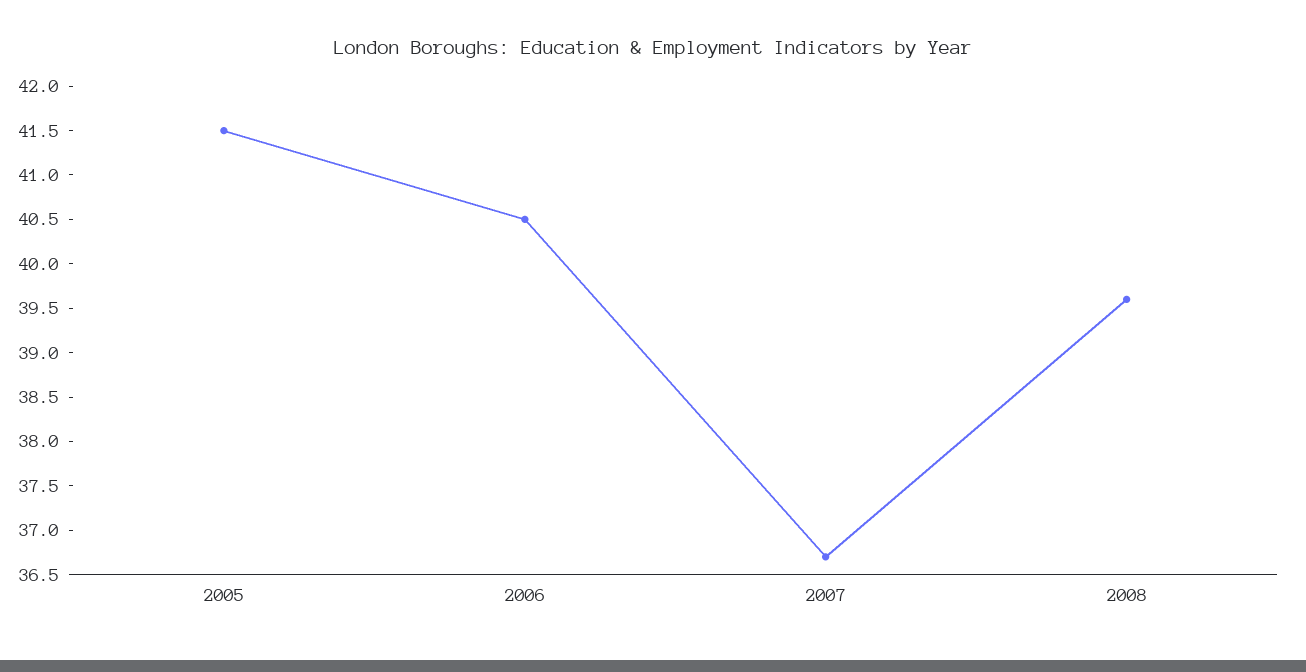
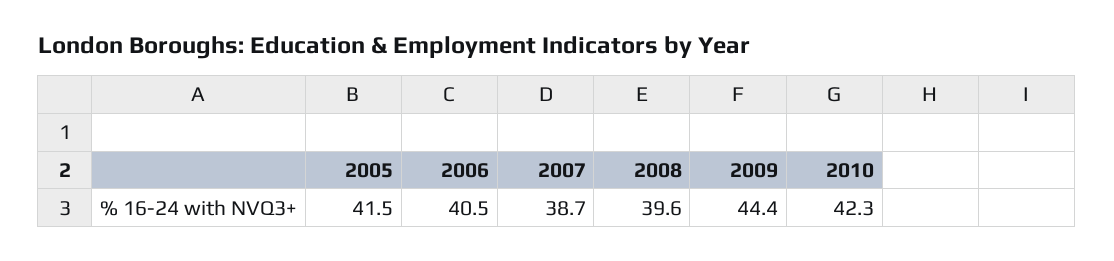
2007: 36.7 -> 38.7
2009: none -> 44.4
2010: none -> 42.3

